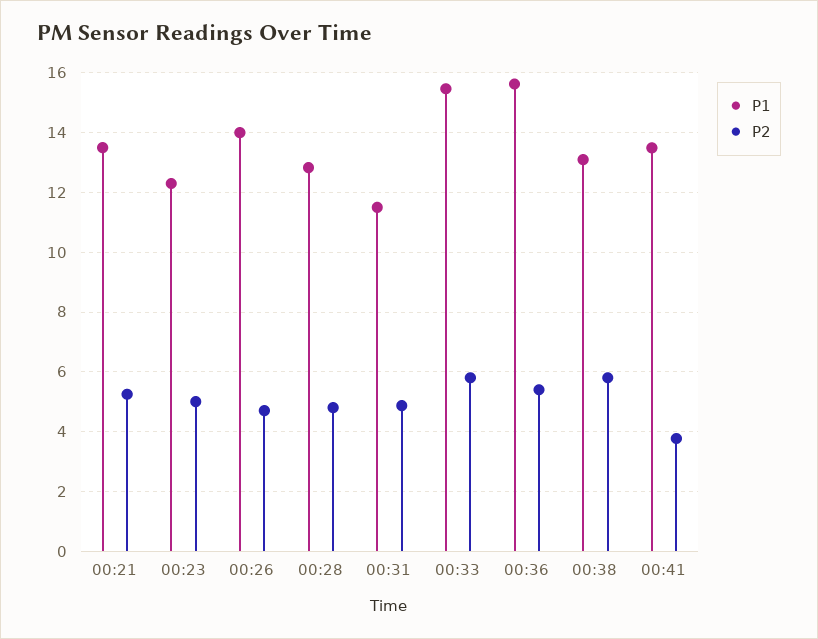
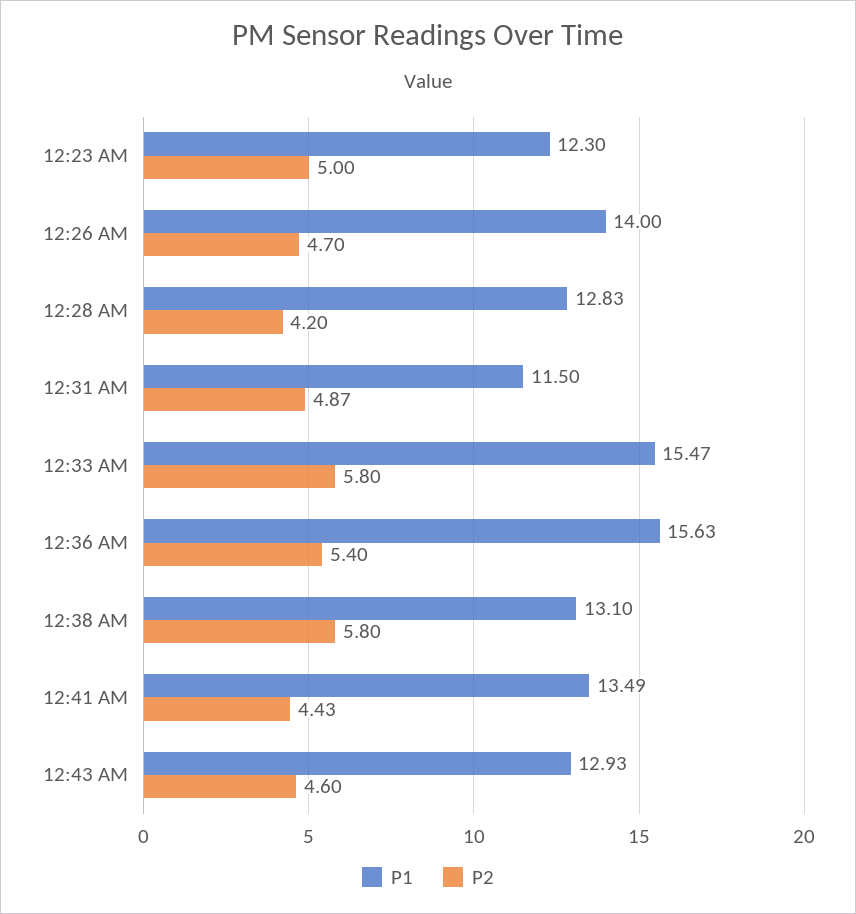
P1, 00:21: 13.5 -> none
P2, 00:21: 5.25 -> none
P2, 00:28: 4.75 -> 4.2
P2, 00:41: 3.75 -> 4.43
P1, 12:43 AM: none -> 12.93
P2, 12:43 AM: none -> 4.6

